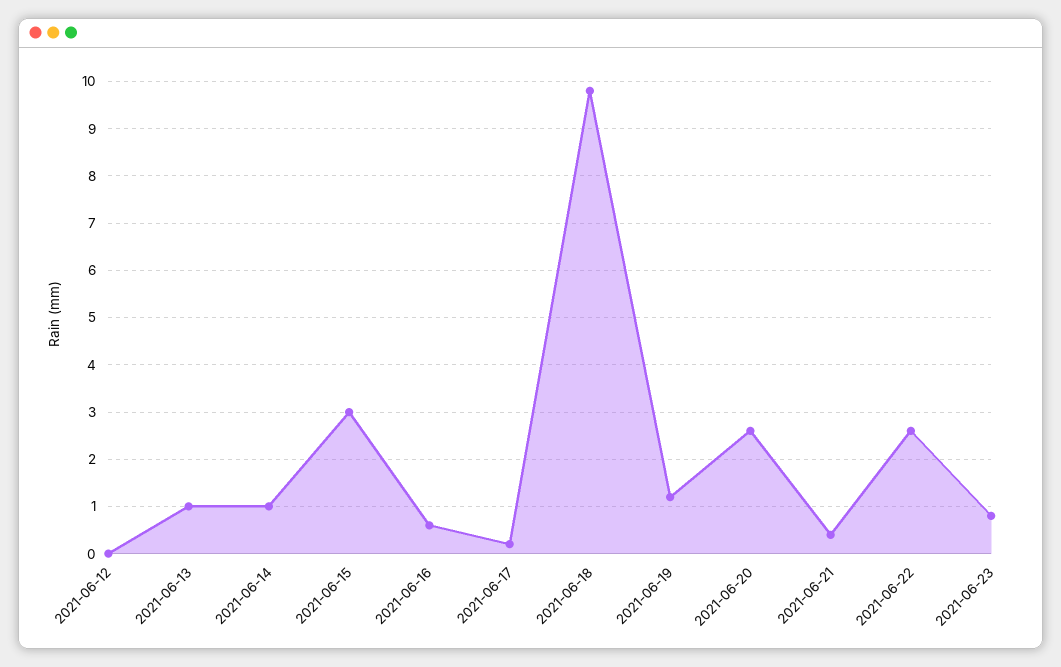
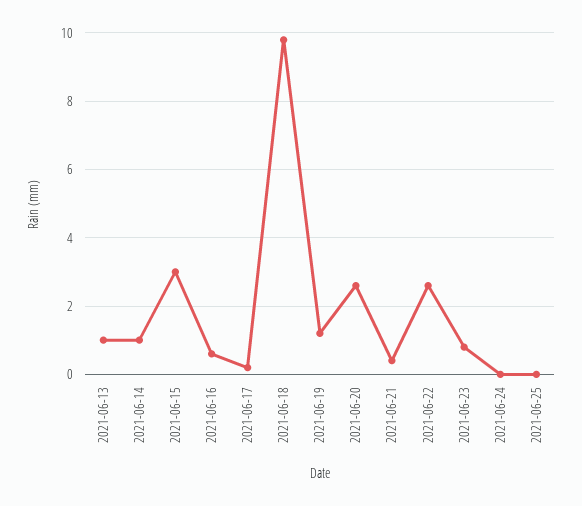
2021-06-12: 0 -> none
2021-06-24: none -> 0
2021-06-25: none -> 0

